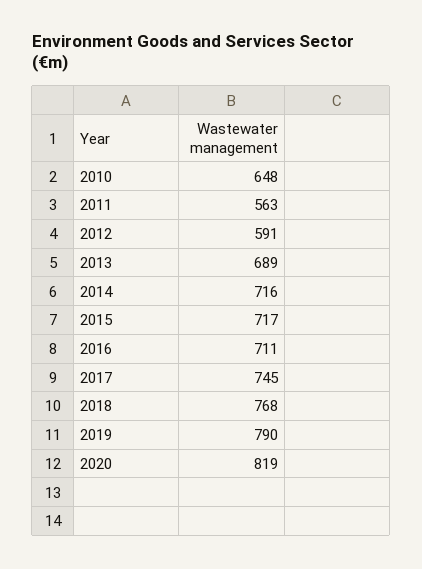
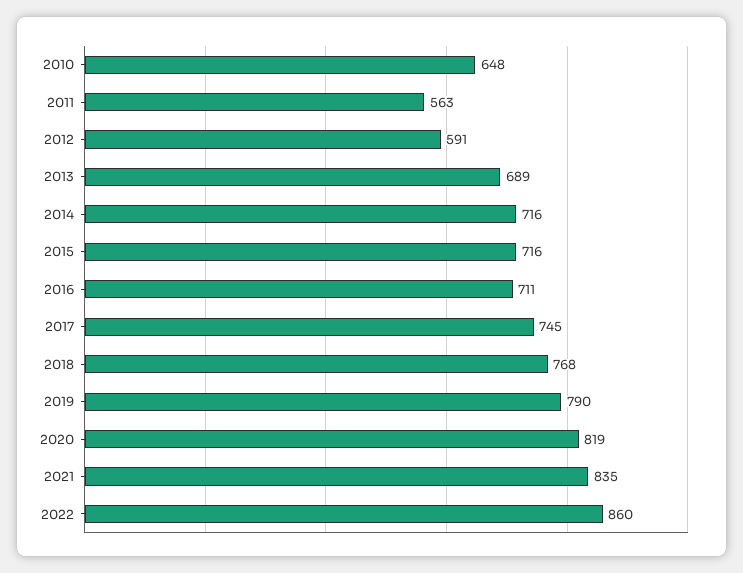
2015: 717 -> 716
2021: none -> 835
2022: none -> 860

